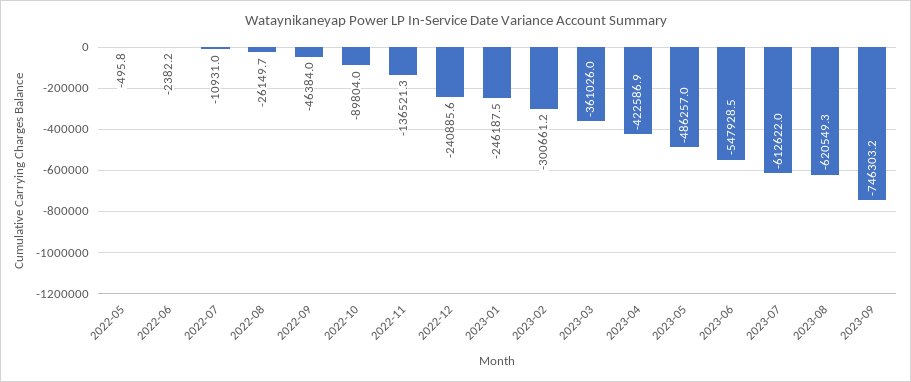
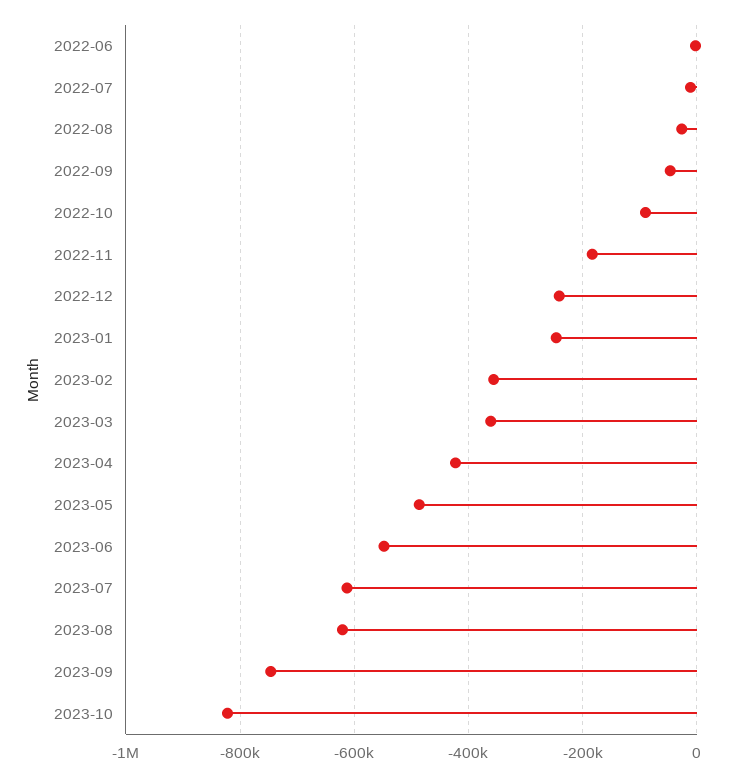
2022-05: -495.8 -> none
2022-11: -136521.3 -> -180000
2023-02: -300661.2 -> -360000
2023-10: none -> -820000

